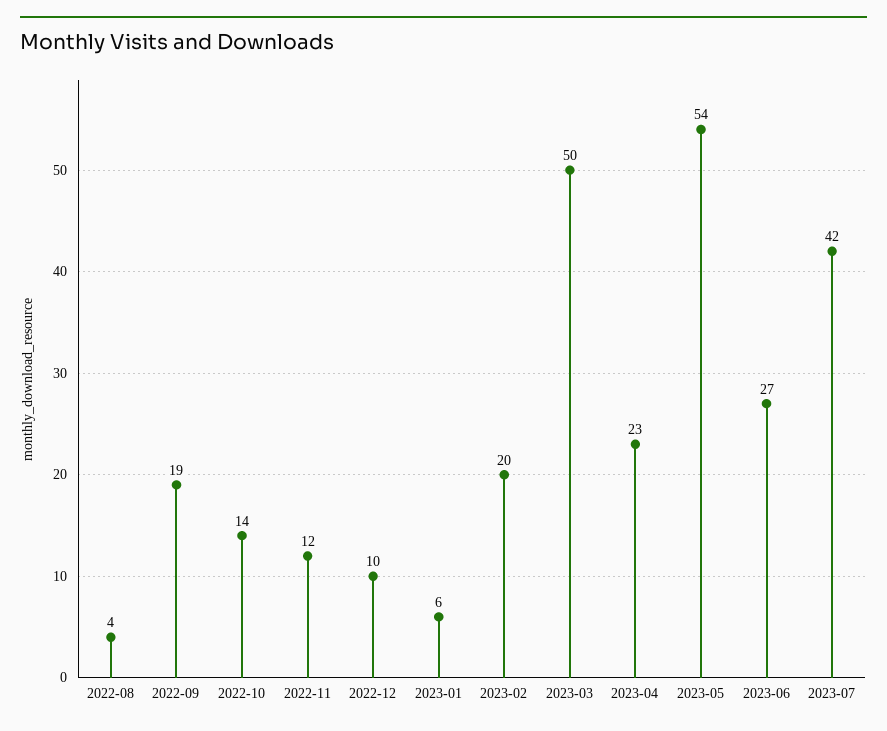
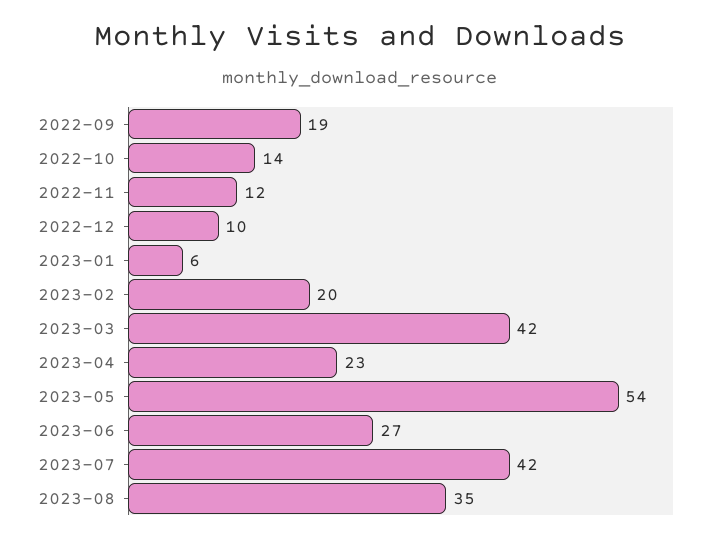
2022-08: 4 -> none
2023-03: 50 -> 42
2023-08: none -> 35

